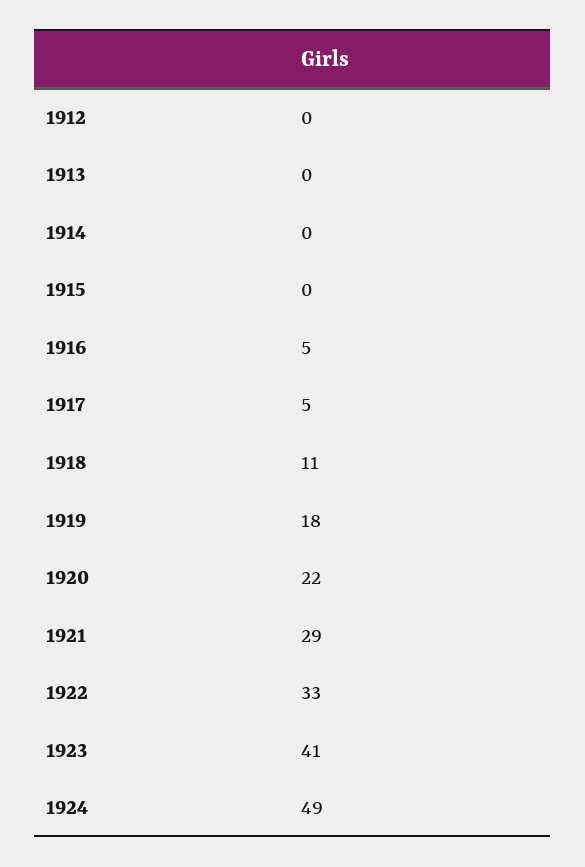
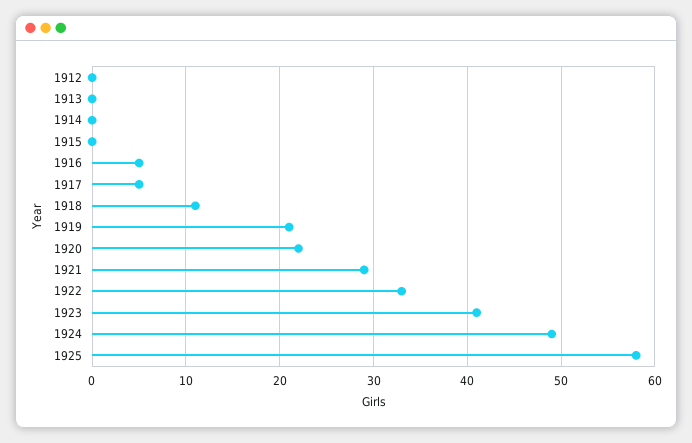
1919: 18 -> 21
1925: none -> 58

